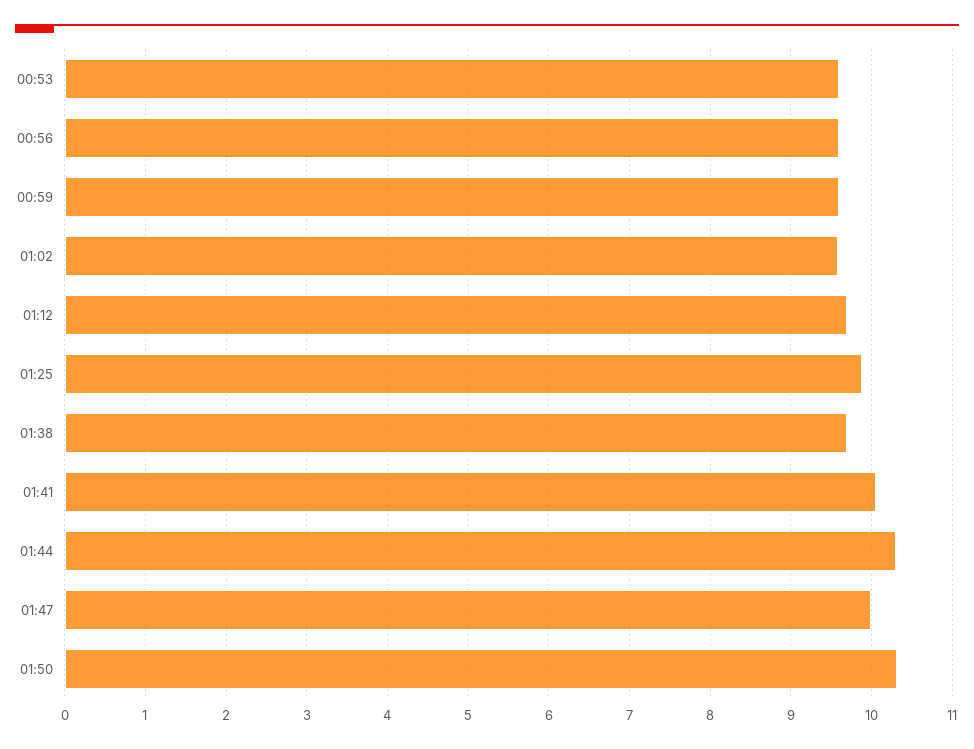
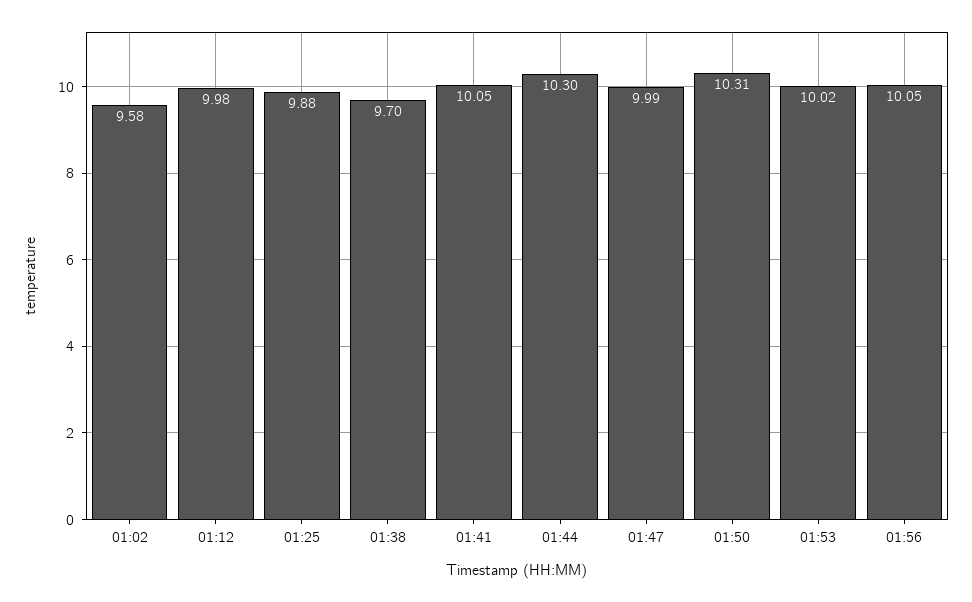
00:53: 9.6 -> none
00:56: 9.6 -> none
00:59: 9.6 -> none
01:12: 9.7 -> 9.98
01:53: none -> 10.02
01:56: none -> 10.05

